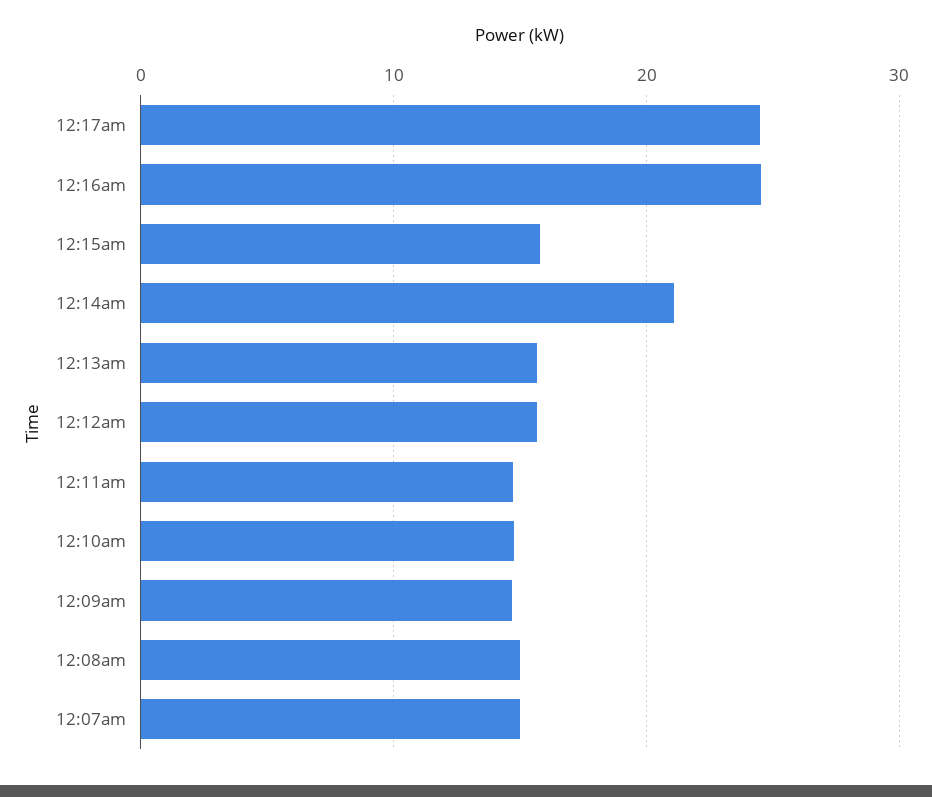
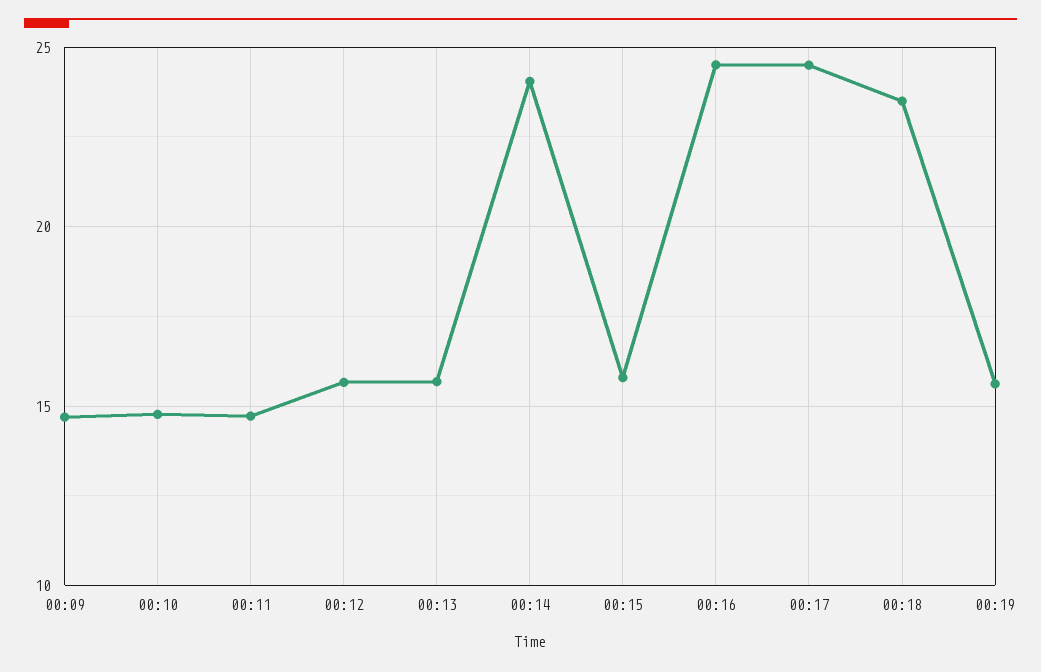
12:14am: 21 -> 24
12:08am: 15 -> none
12:07am: 15 -> none
00:18: none -> 23.5
00:19: none -> 15.5

